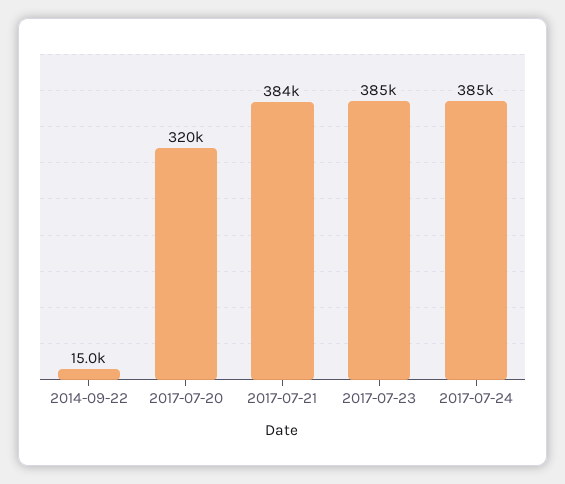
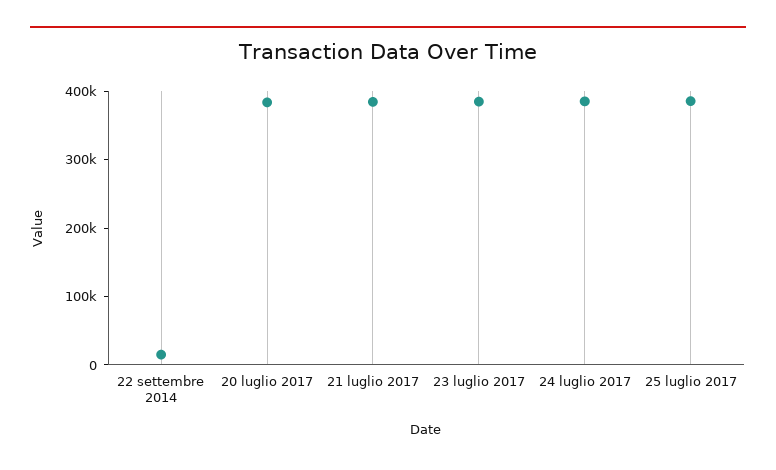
2017-07-20: 320000 -> 380000
25 luglio 2017: none -> 380000

